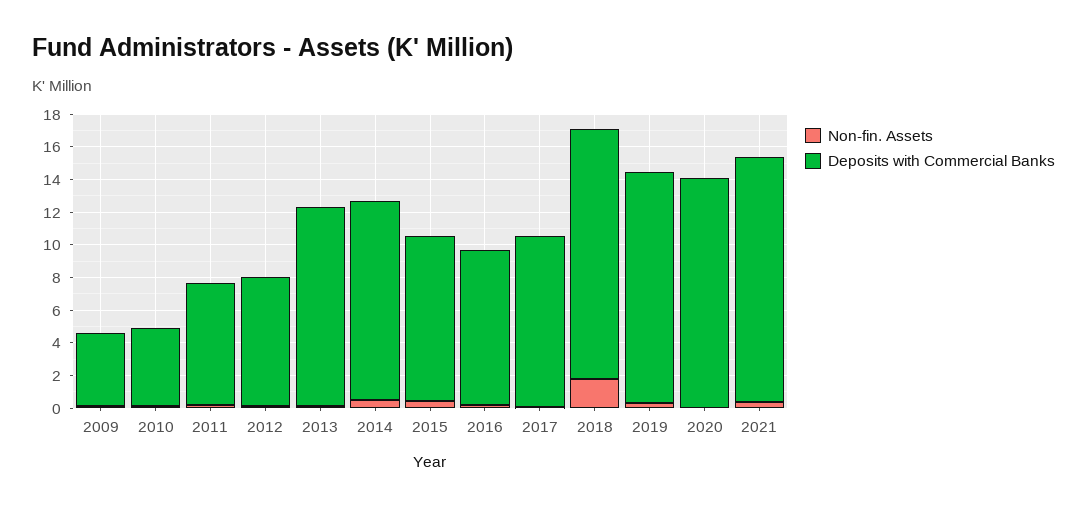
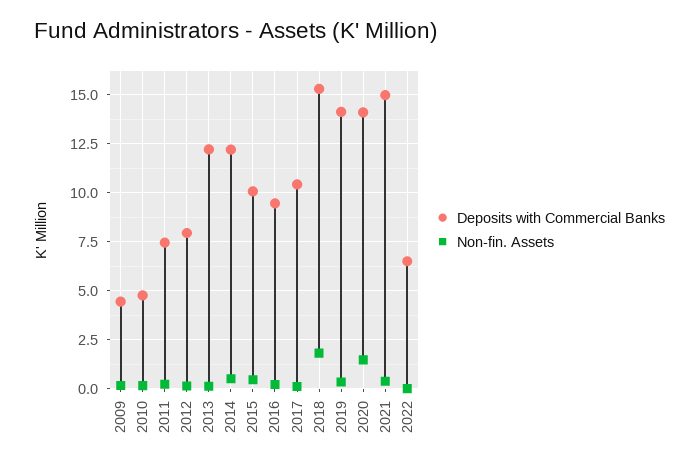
Non-fin. Assets, 2020: 0 -> 1.5
Deposits with Commercial Banks, 2022: none -> 6.5
Non-fin. Assets, 2022: none -> 0

